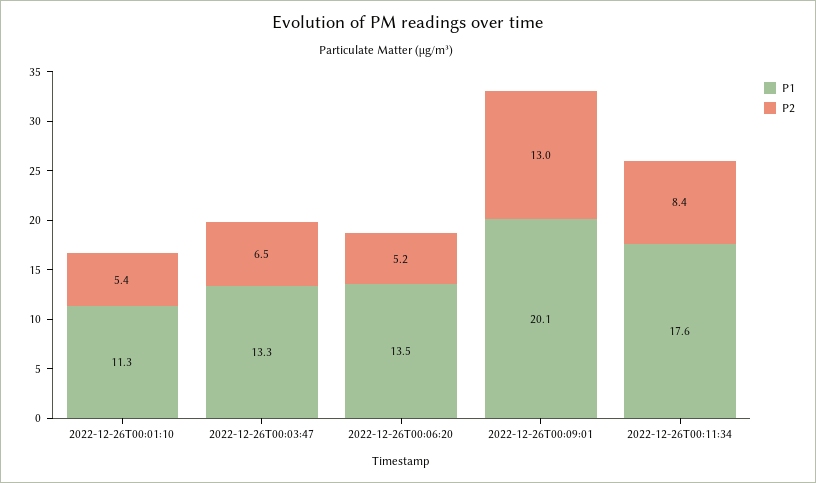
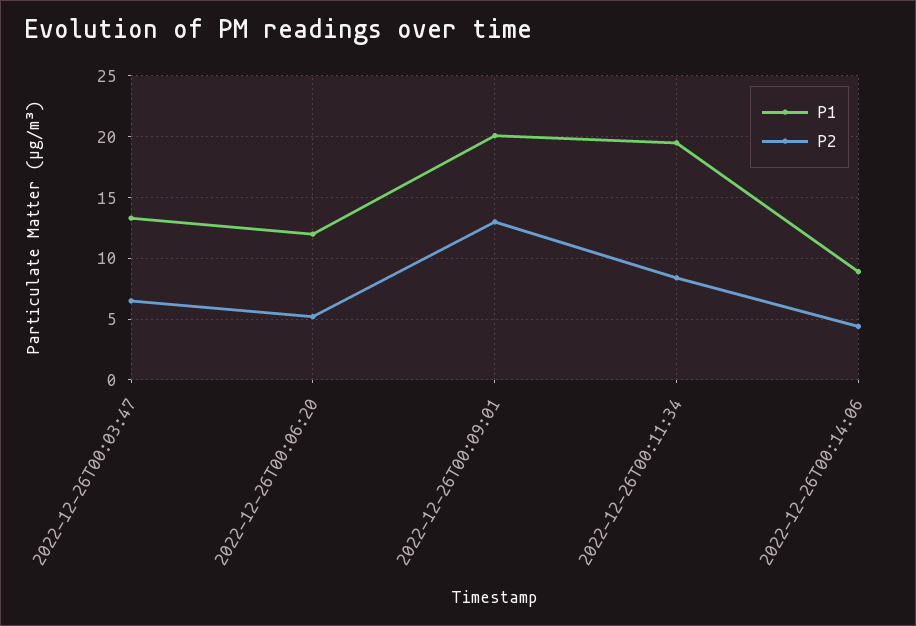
P1, 2022-12-26T00:01:10: 11.3 -> none
P2, 2022-12-26T00:01:10: 5.4 -> none
P1, 2022-12-26T00:06:20: 13.5 -> 12
P1, 2022-12-26T00:11:34: 17.6 -> 19.5
P1, 2022-12-26T00:14:06: none -> 9
P2, 2022-12-26T00:14:06: none -> 4.5

